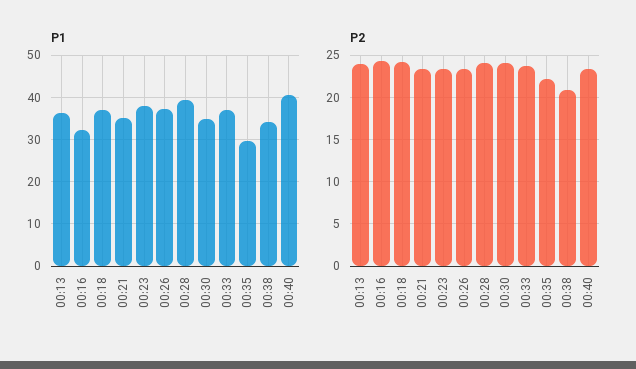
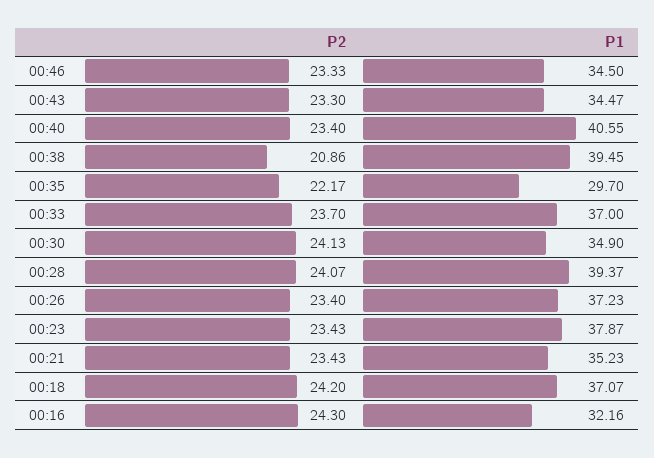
P1, 00:13: 36 -> none
P1, 00:38: 34 -> 39.45
P2, 00:13: 24 -> none
P2, 00:46: none -> 23.33
P1, 00:46: none -> 34.5
P2, 00:43: none -> 23.3
P1, 00:43: none -> 34.47

